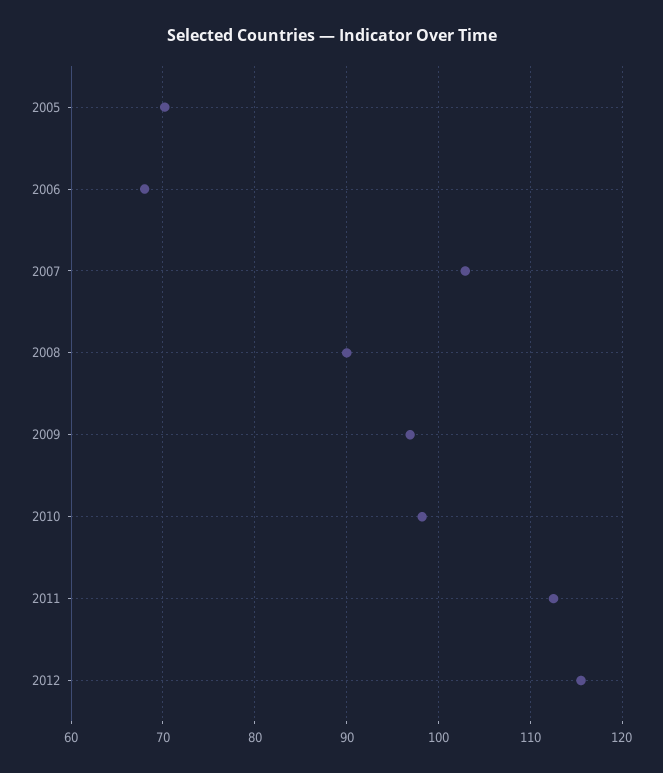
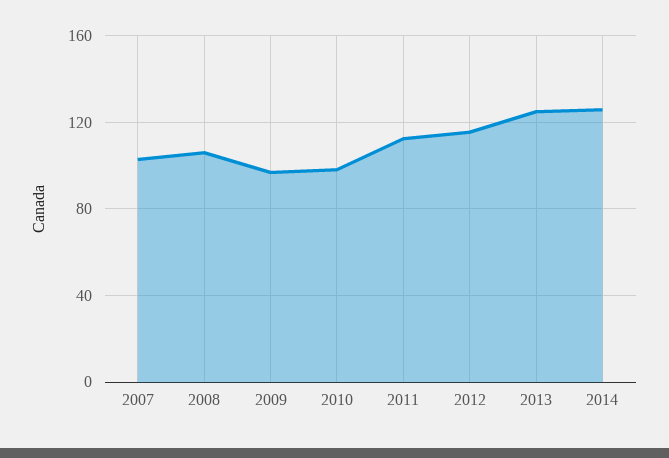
2005: 70 -> none
2006: 68 -> none
2008: 90 -> 105
2013: none -> 125
2014: none -> 125

